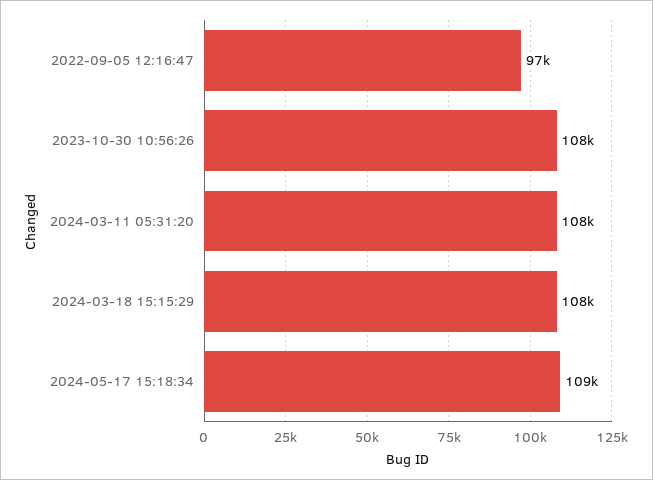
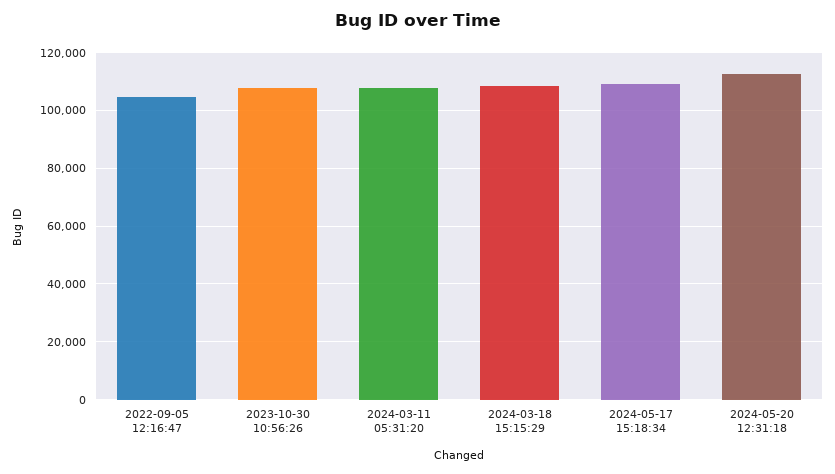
2022-09-05 12:16:47: 97000 -> 105000
2024-05-20 12:31:18: none -> 112500

